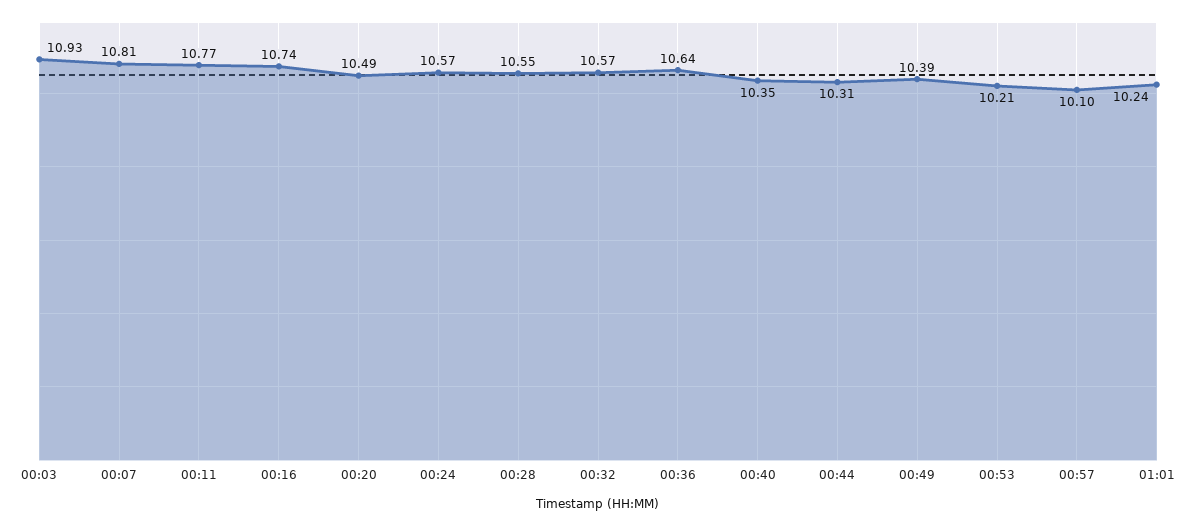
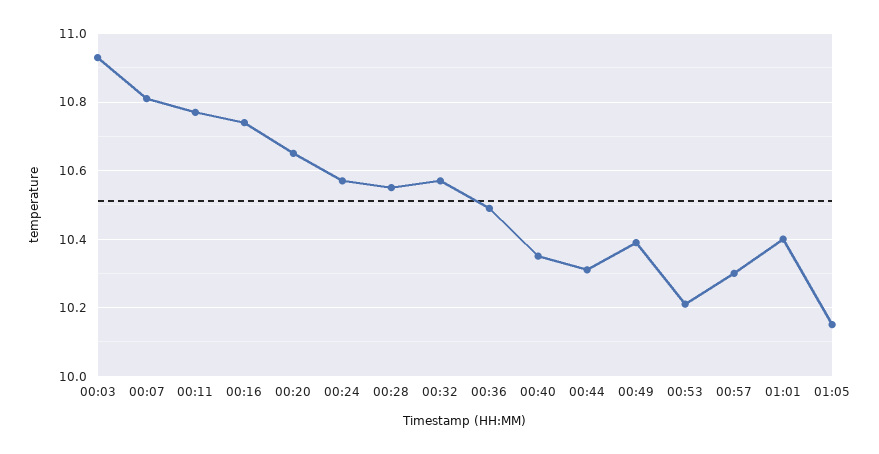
00:20: 10.49 -> 10.65
00:36: 10.64 -> 10.5
00:57: 10.1 -> 10.3
01:01: 10.24 -> 10.4
01:05: none -> 10.15

